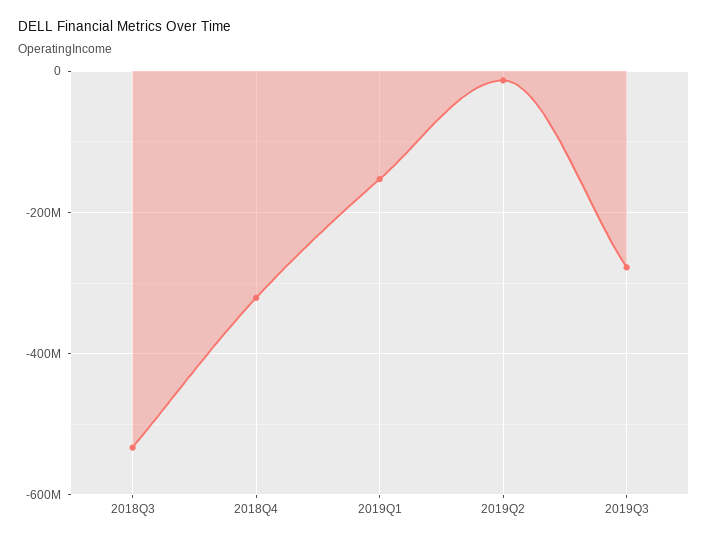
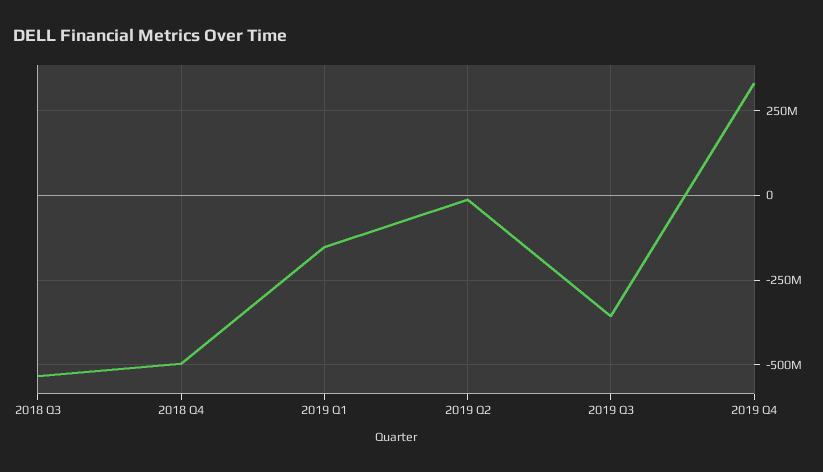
2018Q4: -320000000 -> -500000000
2019Q3: -280000000 -> -350000000
2019 Q4: none -> 325000000

